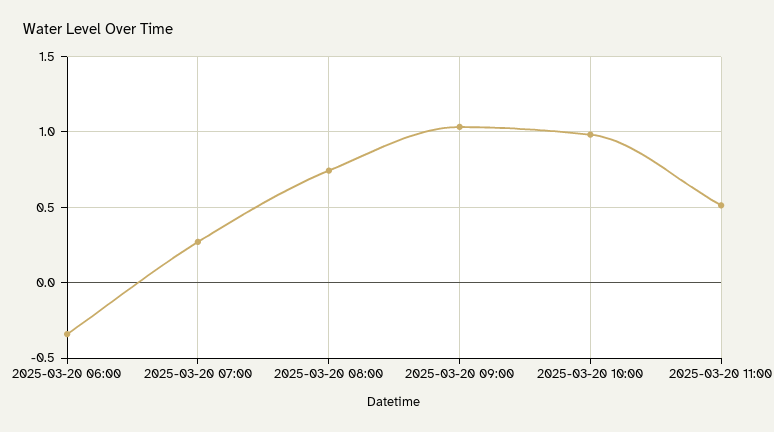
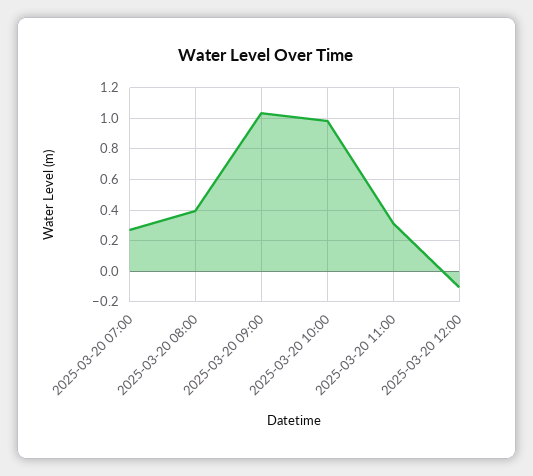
2025-03-20 06:00: -0.35 -> none
2025-03-20 08:00: 0.75 -> 0.4
2025-03-20 11:00: 0.5 -> 0.3
2025-03-20 12:00: none -> -0.1

